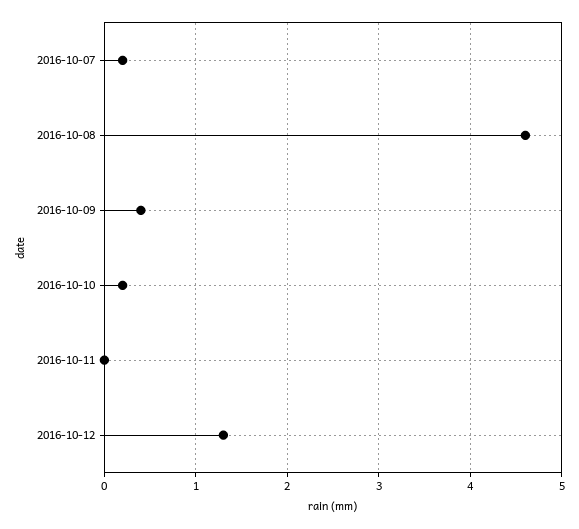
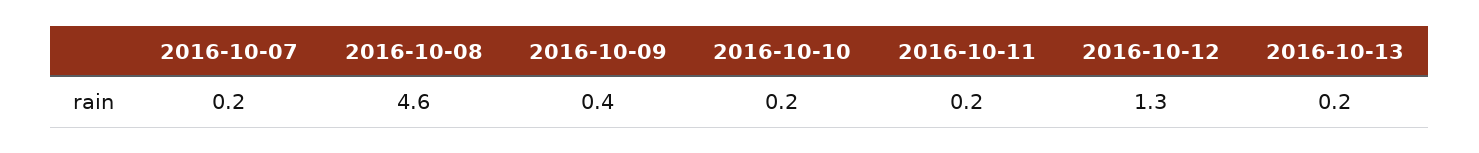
2016-10-11: 0 -> 0.2
2016-10-13: none -> 0.2

